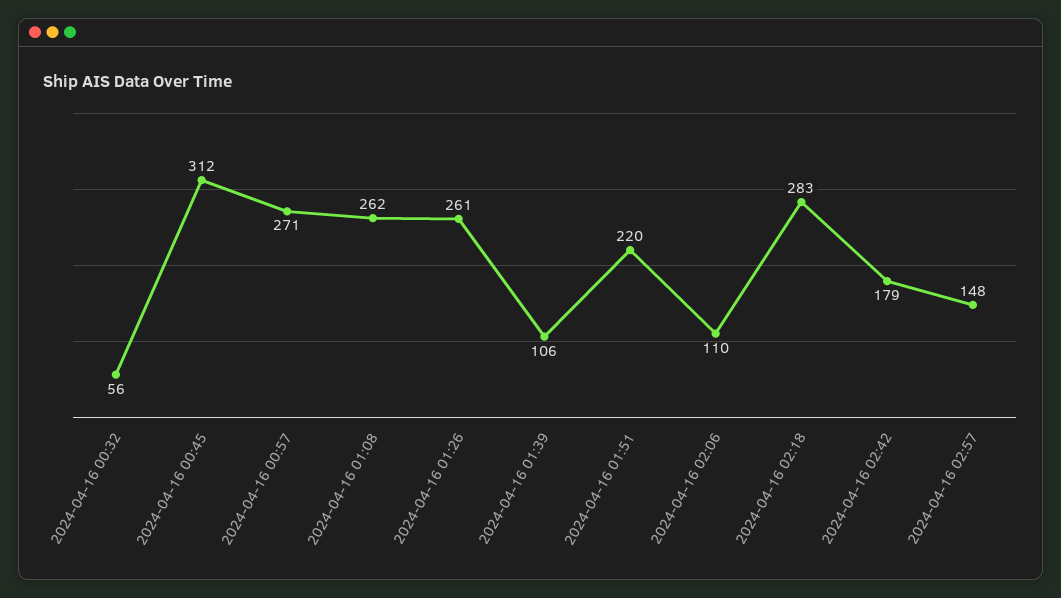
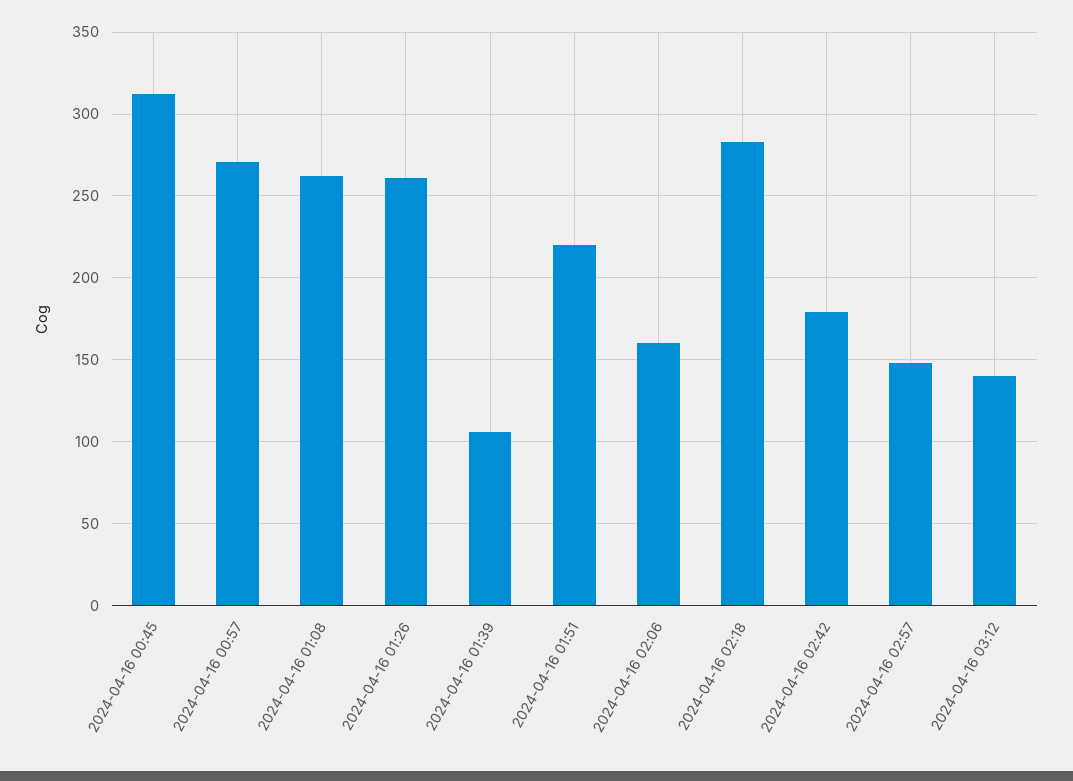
2024-04-16 00:32: 56 -> none
2024-04-16 02:06: 110 -> 160
2024-04-16 03:12: none -> 140

